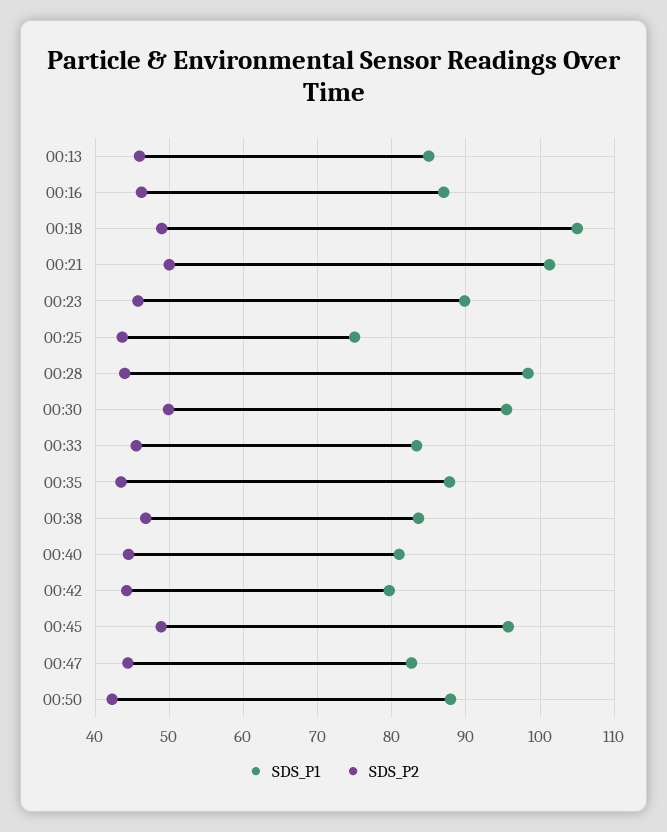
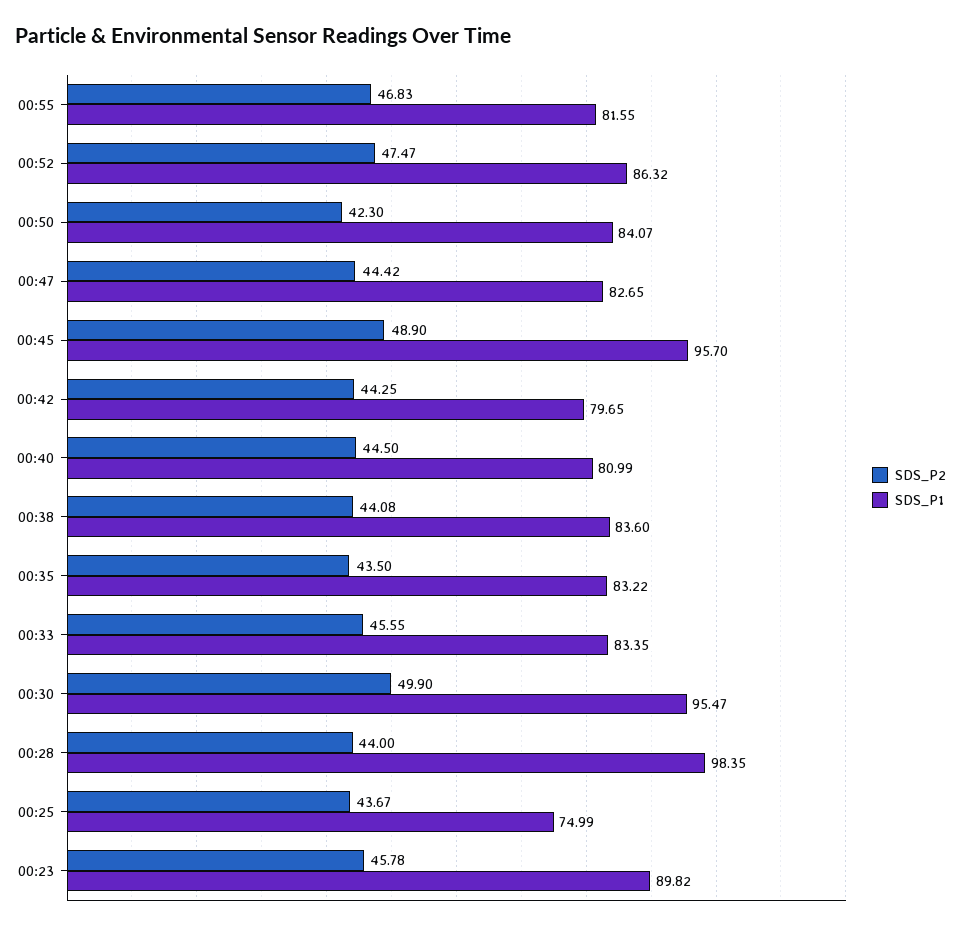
SDS_P1, 00:13: 85 -> none
SDS_P2, 00:13: 46 -> none
SDS_P1, 00:16: 87 -> none
SDS_P2, 00:16: 46 -> none
SDS_P1, 00:18: 105 -> none
SDS_P2, 00:18: 49 -> none
SDS_P1, 00:21: 101 -> none
SDS_P2, 00:21: 50 -> none
SDS_P1, 00:35: 88 -> 83.22
SDS_P2, 00:38: 47 -> 44.08
SDS_P1, 00:50: 88 -> 84.07
SDS_P2, 00:55: none -> 46.83
SDS_P1, 00:55: none -> 81.55
SDS_P2, 00:52: none -> 47.47
SDS_P1, 00:52: none -> 86.32

